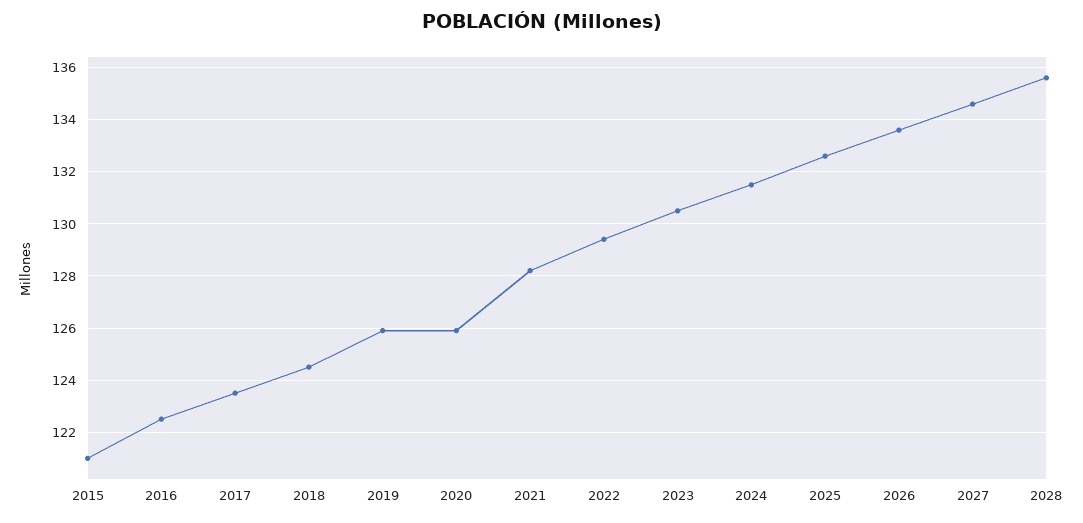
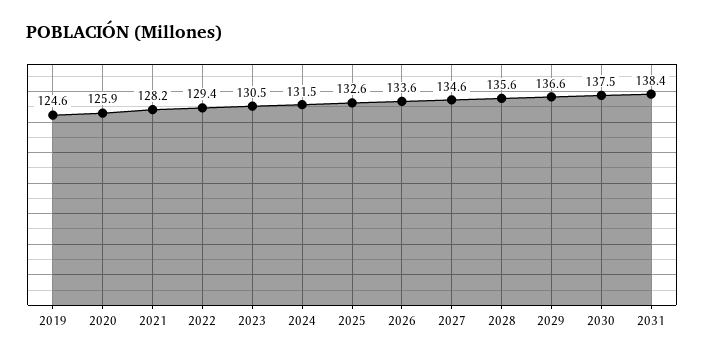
2015: 121 -> none
2016: 122.5 -> none
2017: 123.5 -> none
2018: 124.5 -> none
2019: 126 -> 124.6
2029: none -> 136.6
2030: none -> 137.5
2031: none -> 138.4

